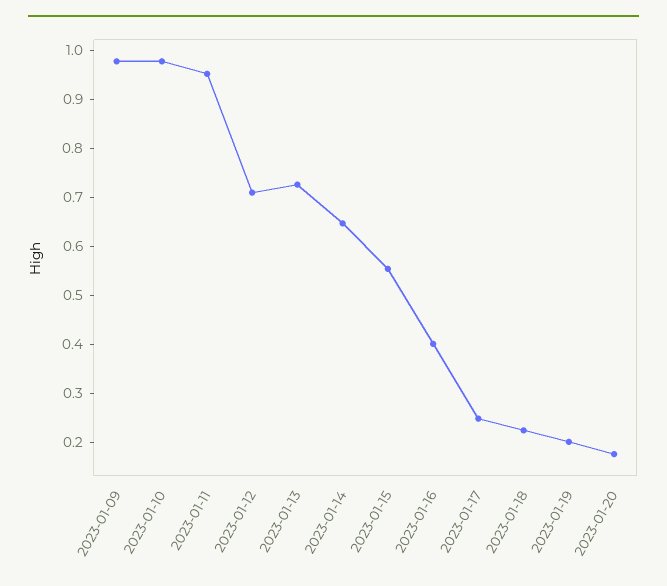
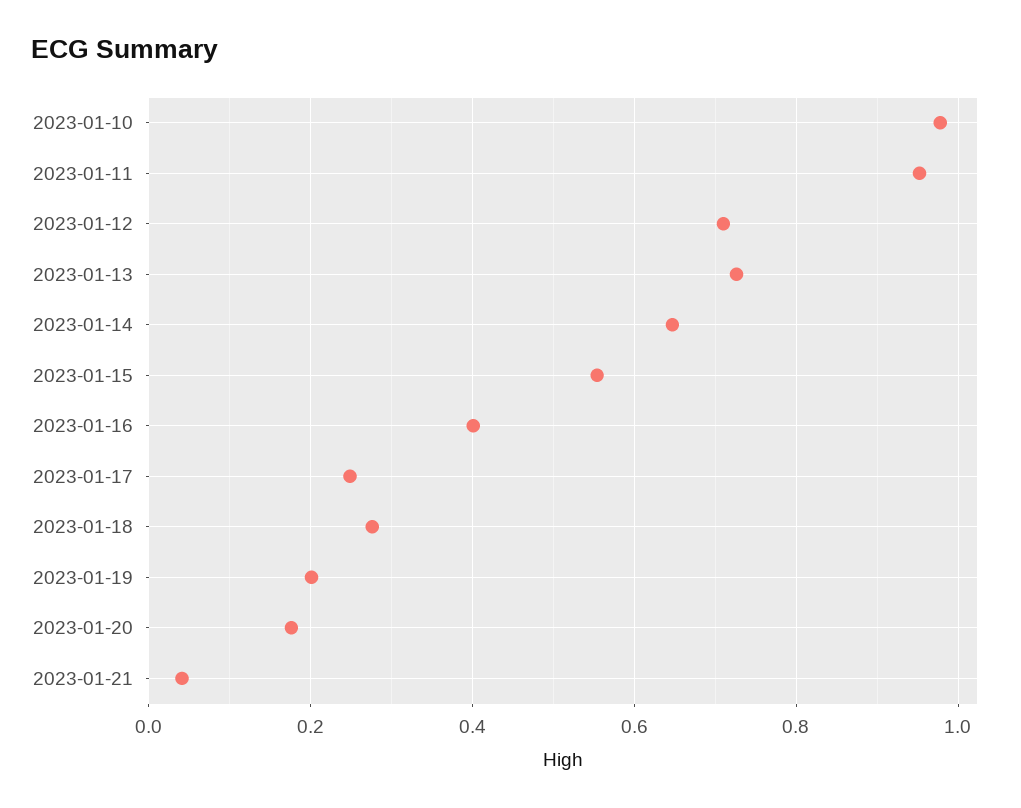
2023-01-09: 0.98 -> none
2023-01-18: 0.22 -> 0.28
2023-01-21: none -> 0.04

